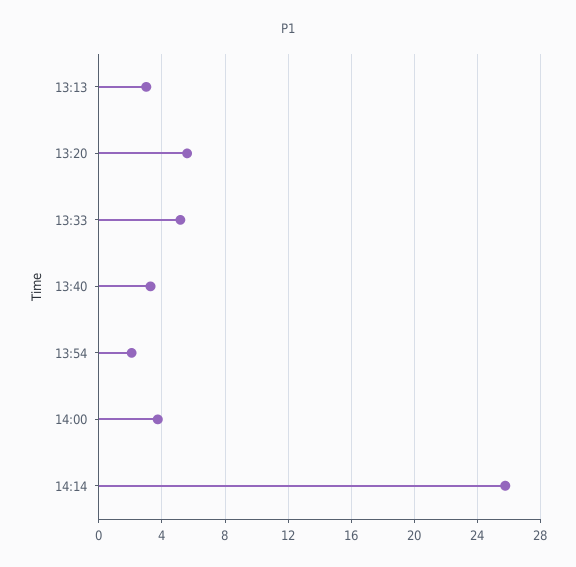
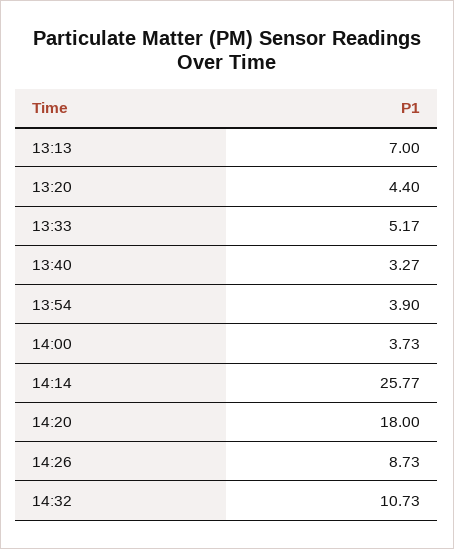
13:13: 3 -> 7
13:20: 5.5 -> 4.4
13:54: 2 -> 3.9
14:20: none -> 18
14:26: none -> 8.73
14:32: none -> 10.73

